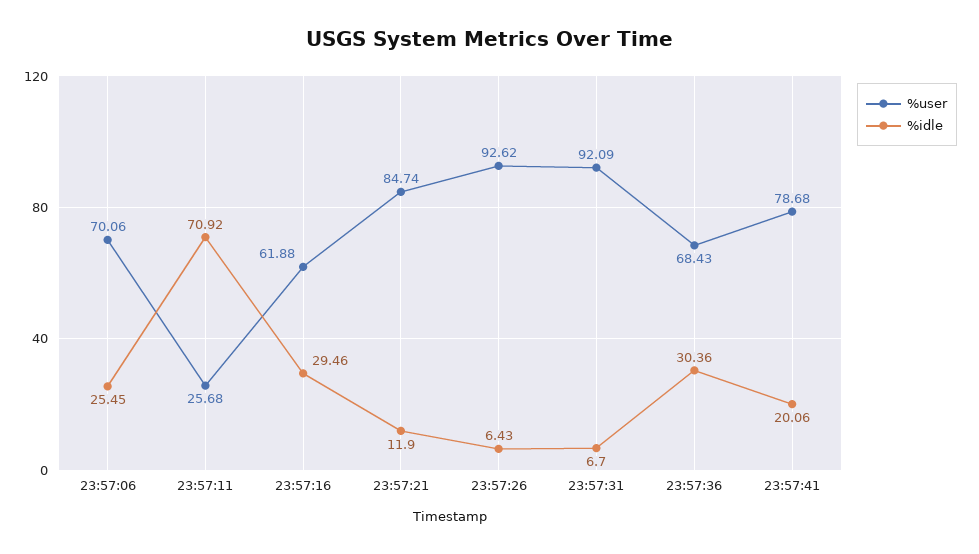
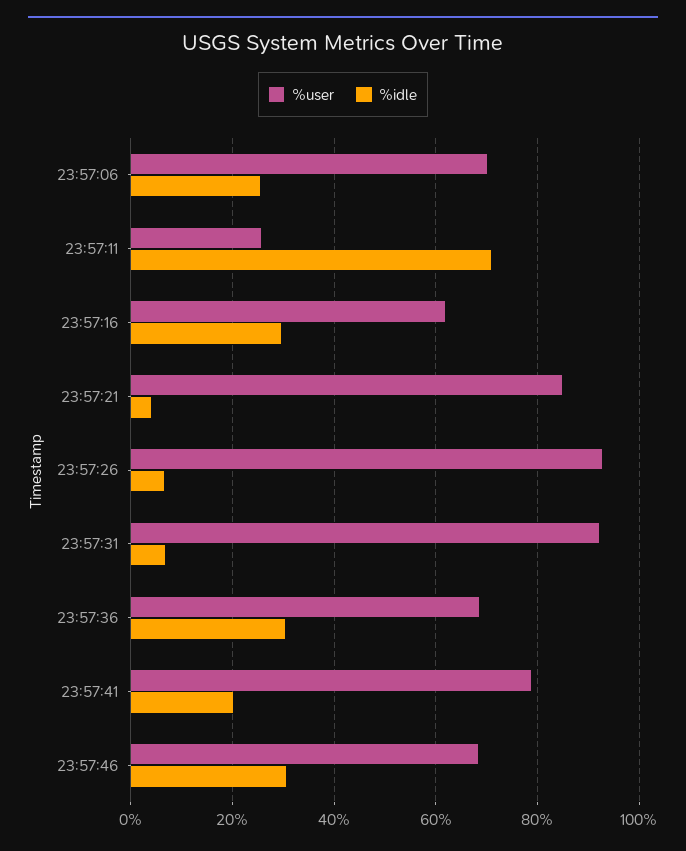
%idle, 23:57:21: 11.9 -> 4
%user, 23:57:46: none -> 68
%idle, 23:57:46: none -> 30

